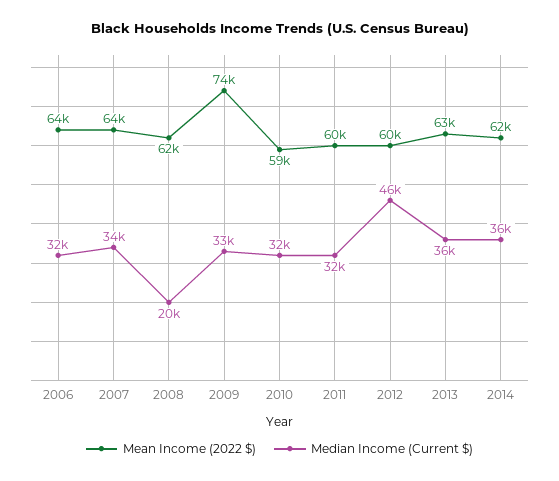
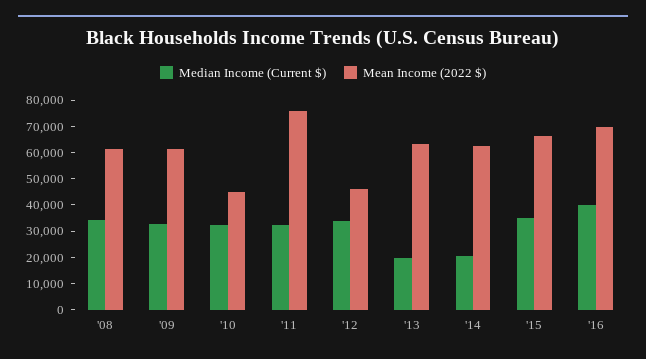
Mean Income (2022 $), 2006: 64000 -> none
Median Income (Current $), 2006: 32000 -> none
Mean Income (2022 $), 2007: 64000 -> none
Median Income (Current $), 2007: 34000 -> none
Median Income (Current $), 2008: 20000 -> 35000
Mean Income (2022 $), 2009: 74000 -> 60000
Mean Income (2022 $), 2010: 59000 -> 45000
Mean Income (2022 $), 2011: 60000 -> 75000
Mean Income (2022 $), 2012: 60000 -> 45000
Median Income (Current $), 2012: 46000 -> 35000
Median Income (Current $), 2013: 36000 -> 20000
Median Income (Current $), 2014: 36000 -> 20000
Median Income (Current $), '15: none -> 35000
Mean Income (2022 $), '15: none -> 65000
Median Income (Current $), '16: none -> 40000
Mean Income (2022 $), '16: none -> 70000

